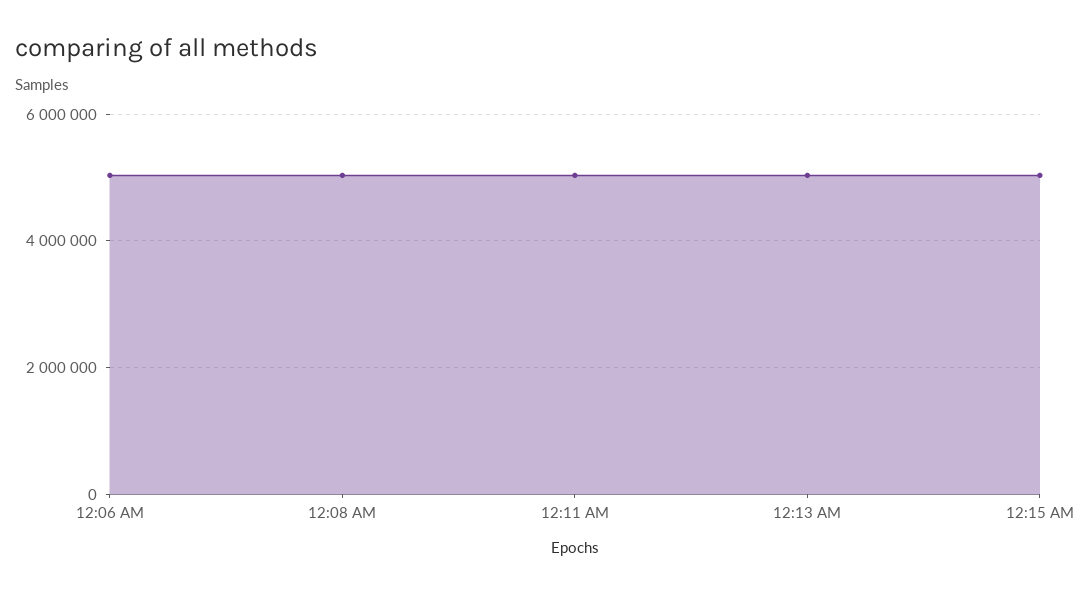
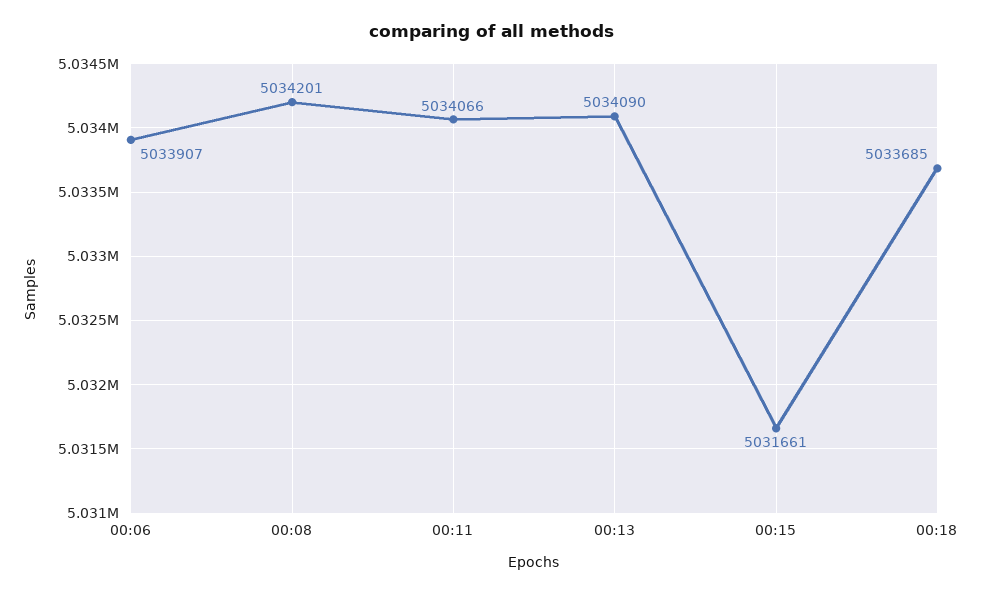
00:18: none -> 5033685

